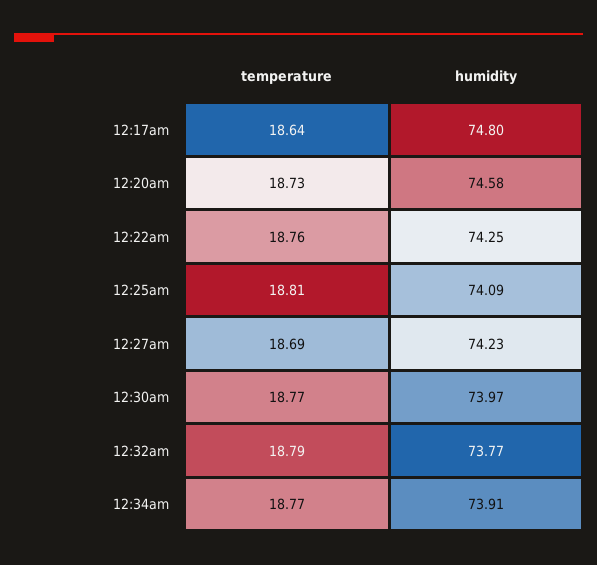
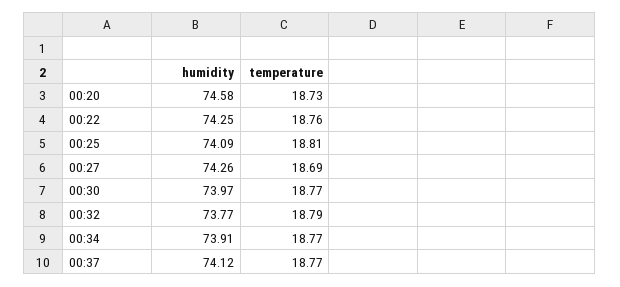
temperature, 12:17am: 18.64 -> none
humidity, 12:17am: 74.8 -> none
humidity, 12:27am: 74.23 -> 74.26
humidity, 00:37: none -> 74.12
temperature, 00:37: none -> 18.77

